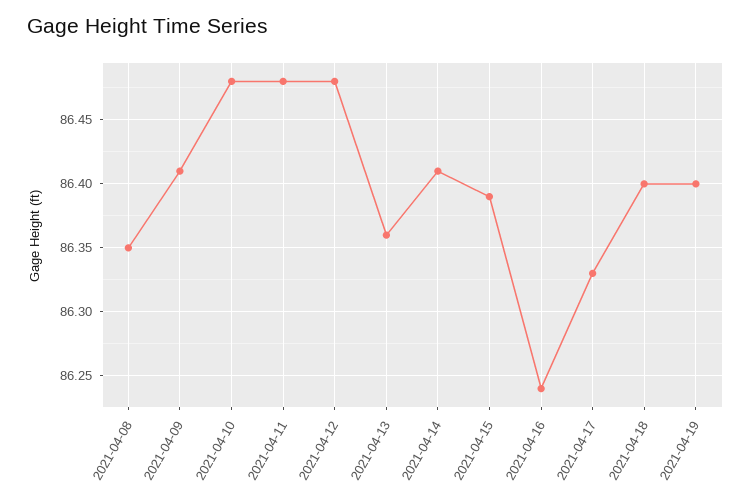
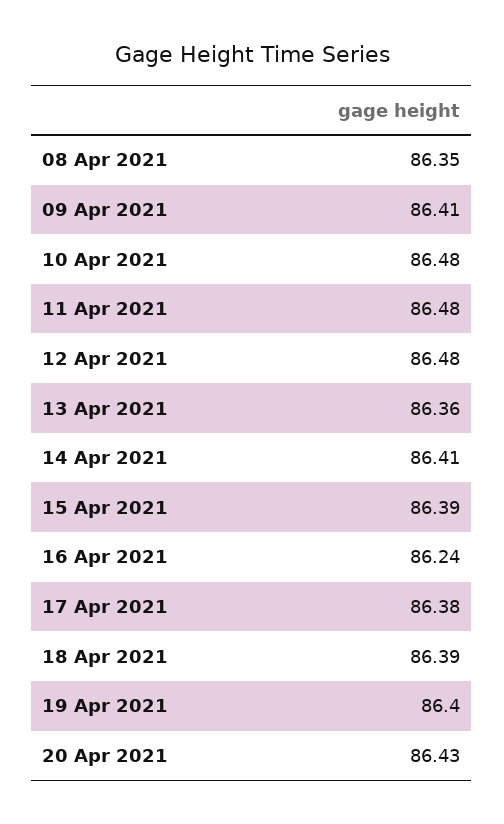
2021-04-17: 86.33 -> 86.38
2021-04-18: 86.4 -> 86.39
20 Apr 2021: none -> 86.43

